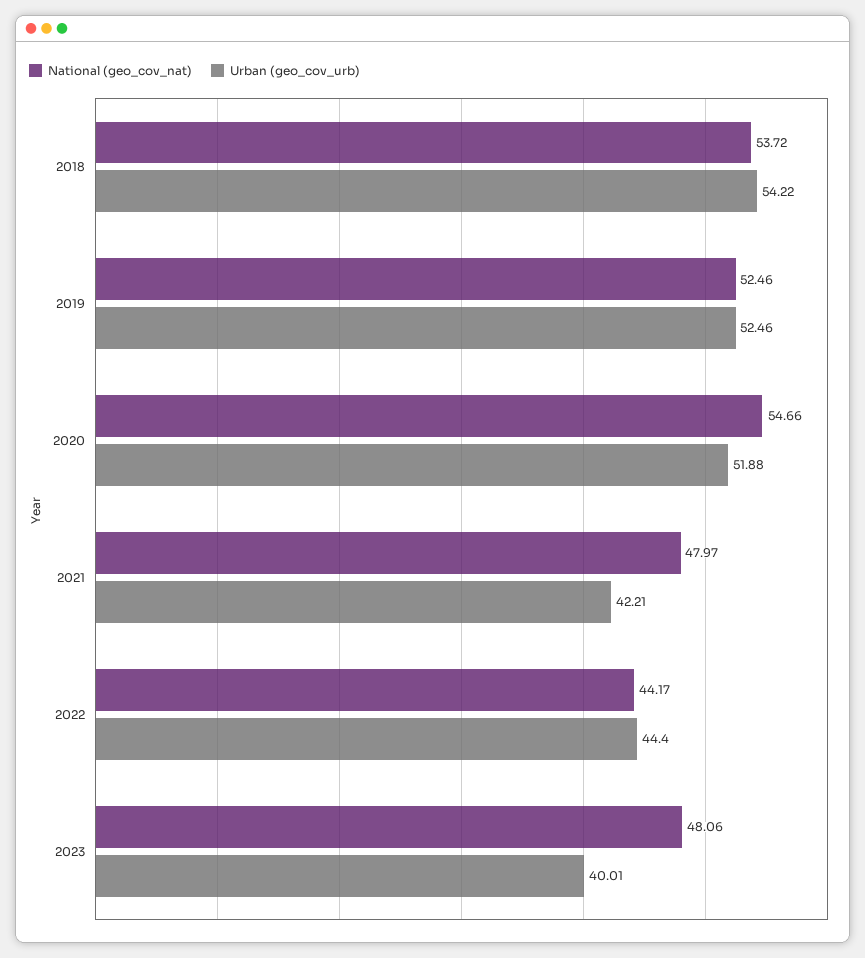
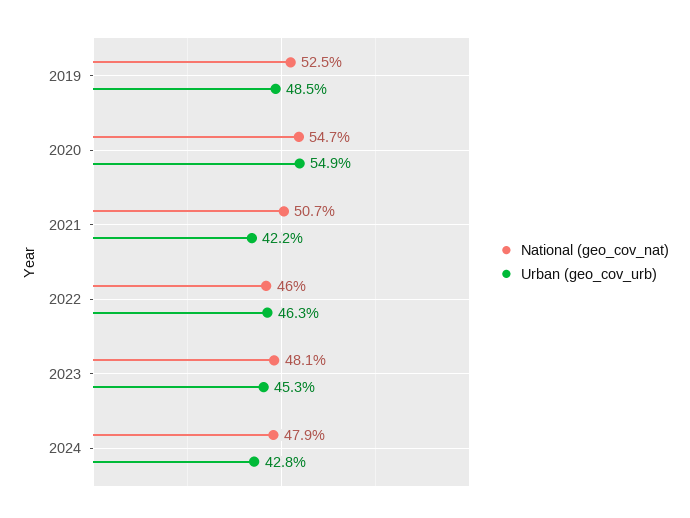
National (geo_cov_nat), 2018: 53.72 -> none
Urban (geo_cov_urb), 2018: 54.22 -> none
Urban (geo_cov_urb), 2019: 52.46 -> 48.5
Urban (geo_cov_urb), 2020: 51.88 -> 54.9
National (geo_cov_nat), 2021: 47.97 -> 50.7
National (geo_cov_nat), 2022: 44.17 -> 46
Urban (geo_cov_urb), 2022: 44.4 -> 46.3
Urban (geo_cov_urb), 2023: 40.01 -> 45.3
National (geo_cov_nat), 2024: none -> 47.9
Urban (geo_cov_urb), 2024: none -> 42.8

